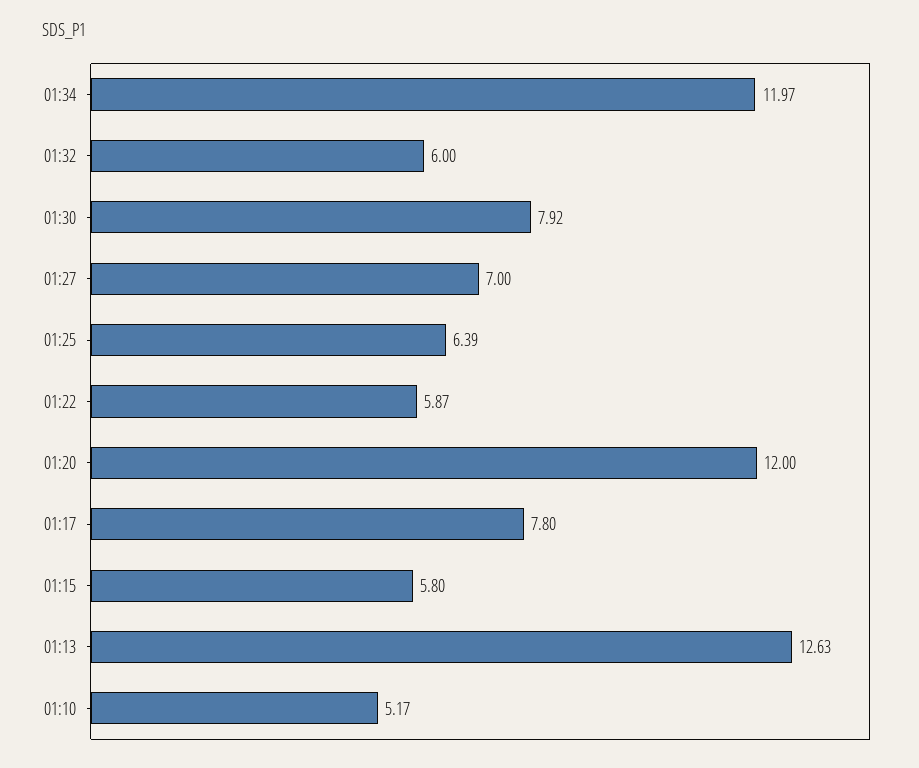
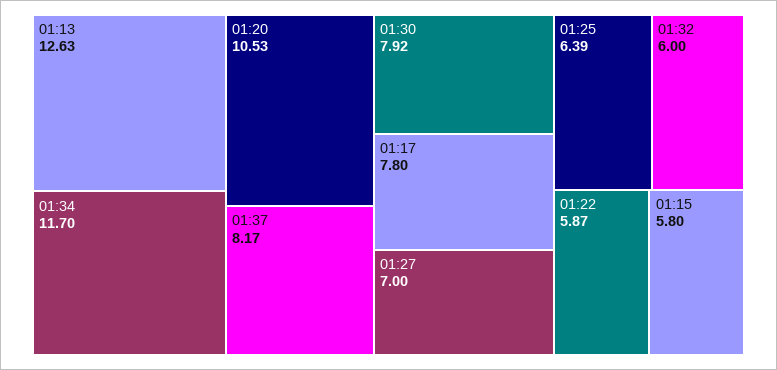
01:34: 11.97 -> 11.7
01:20: 12 -> 10.53
01:10: 5.17 -> none
01:37: none -> 8.17

